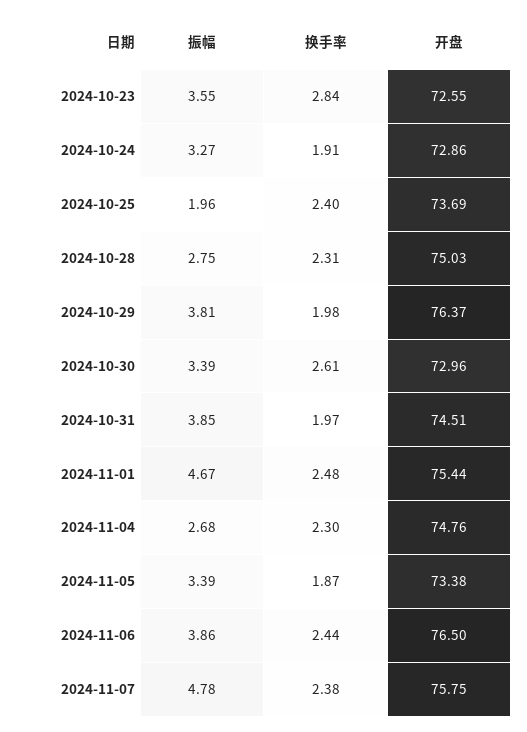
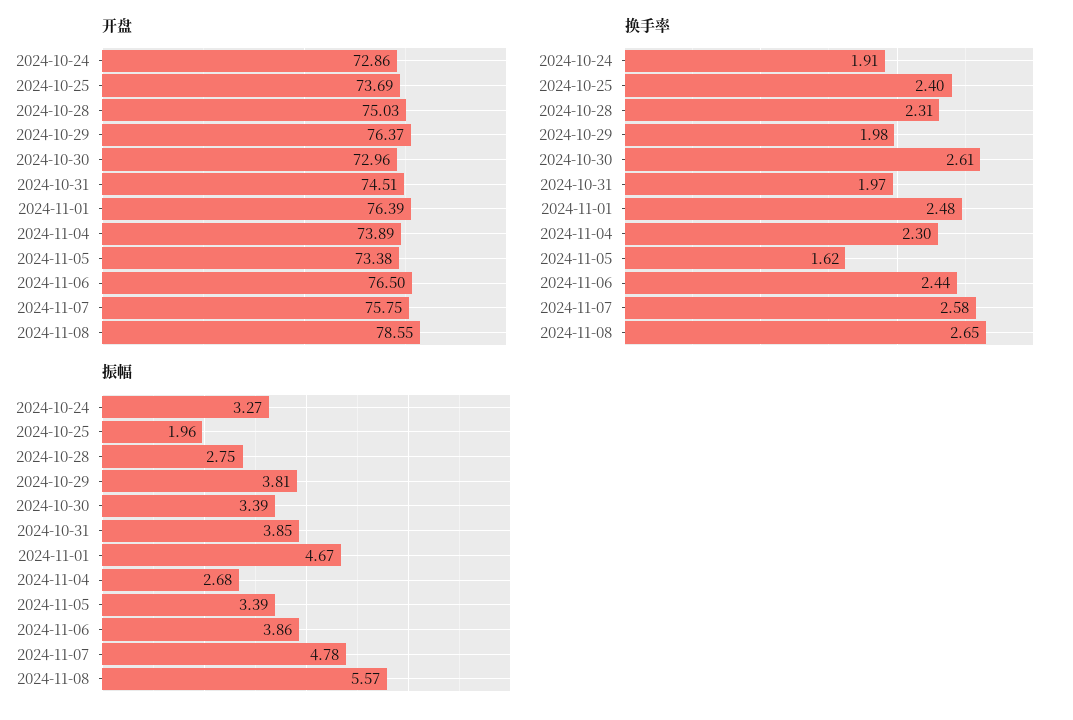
振幅, 2024-10-23: 3.55 -> none
换手率, 2024-10-23: 2.84 -> none
开盘, 2024-10-23: 72.55 -> none
开盘, 2024-11-01: 75.44 -> 76.39
开盘, 2024-11-04: 74.76 -> 73.89
换手率, 2024-11-05: 1.87 -> 1.62
换手率, 2024-11-07: 2.38 -> 2.58
开盘, 2024-11-08: none -> 78.55
换手率, 2024-11-08: none -> 2.65
振幅, 2024-11-08: none -> 5.57

